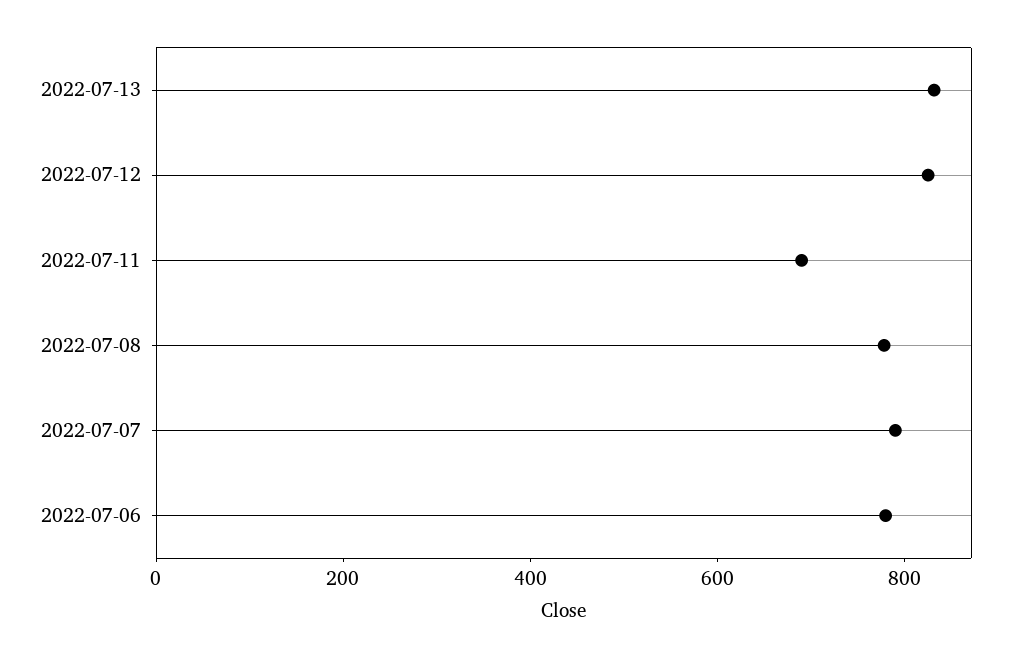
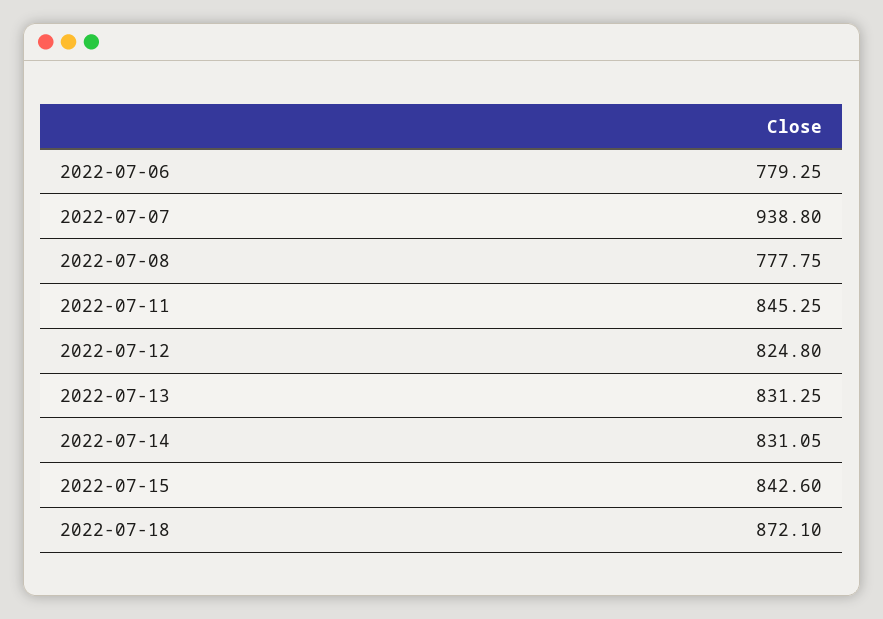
2022-07-11: 700 -> 845.25
2022-07-07: 800 -> 938.8
2022-07-14: none -> 831.05
2022-07-15: none -> 842.6
2022-07-18: none -> 872.1

